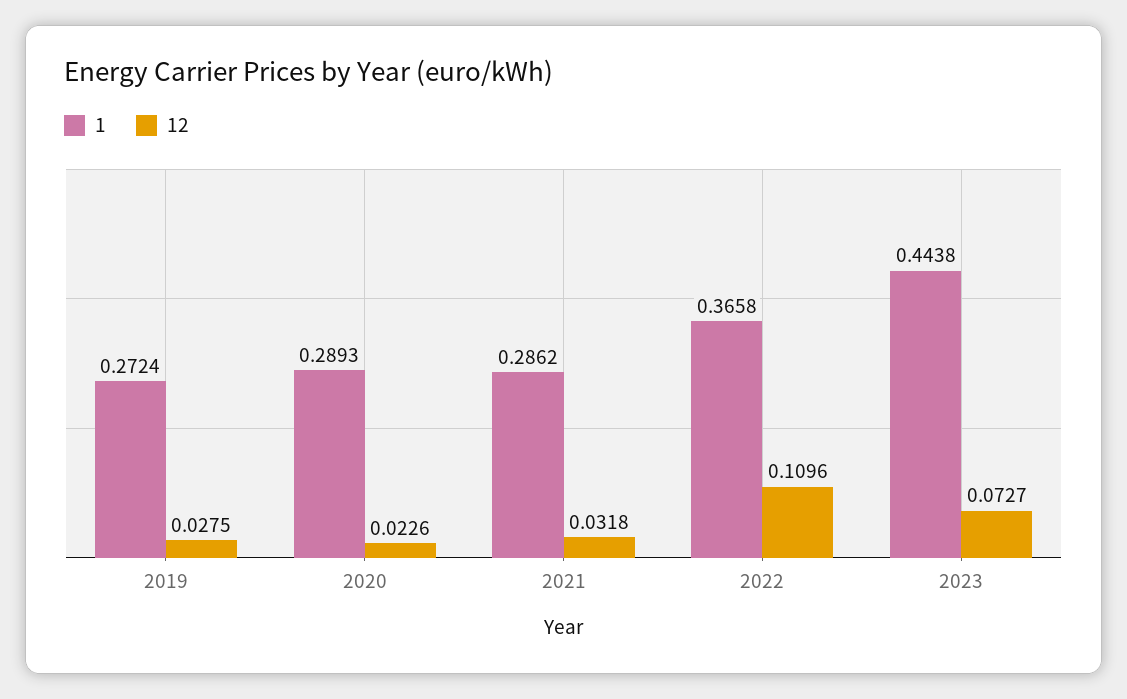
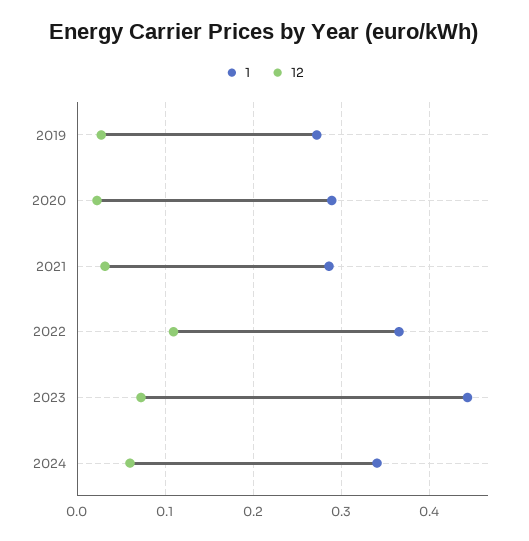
1, 2024: none -> 0.34
12, 2024: none -> 0.06

